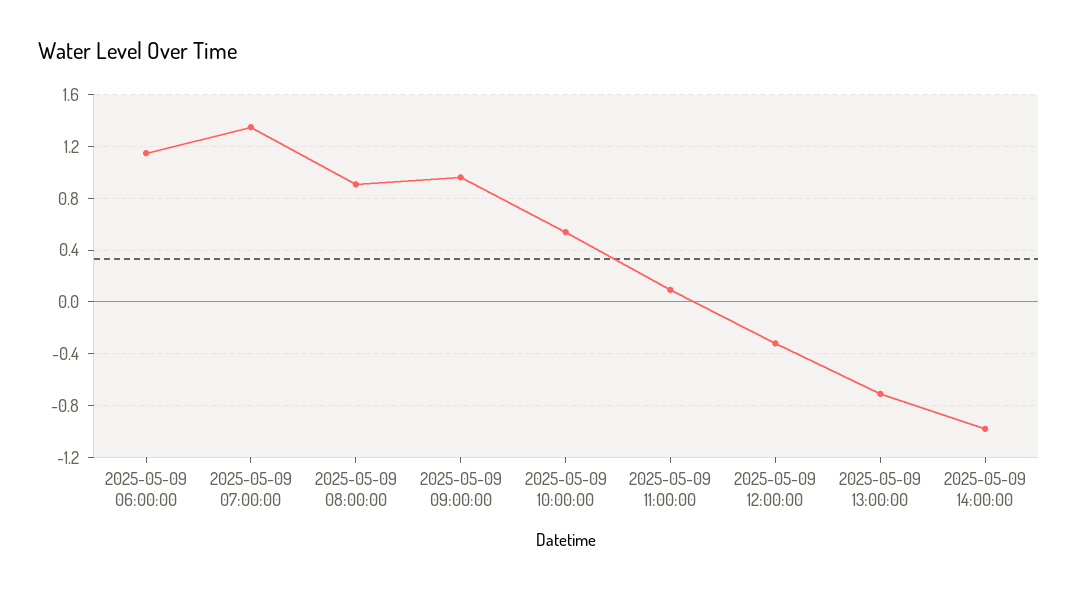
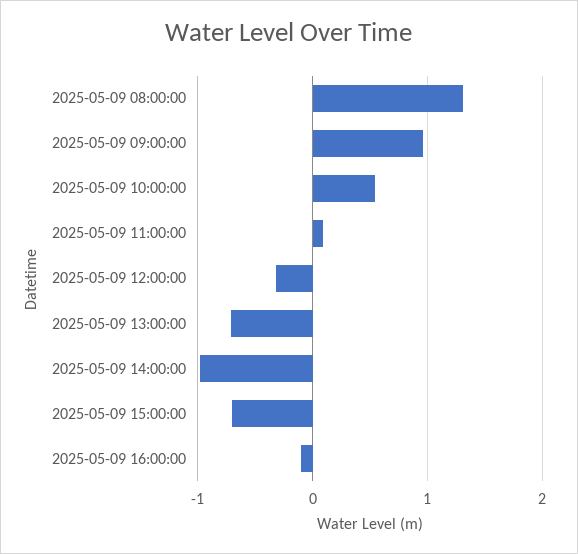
2025-05-09 06:00:00: 1.15 -> none
2025-05-09 07:00:00: 1.35 -> none
2025-05-09 08:00:00: 0.9 -> 1.3
2025-05-09 15:00:00: none -> -0.7
2025-05-09 16:00:00: none -> -0.1

